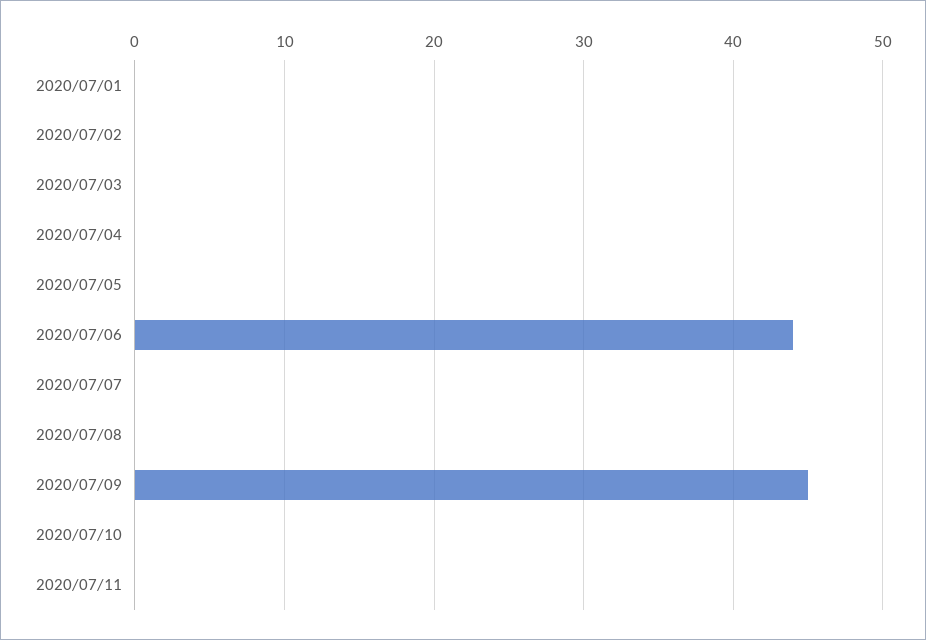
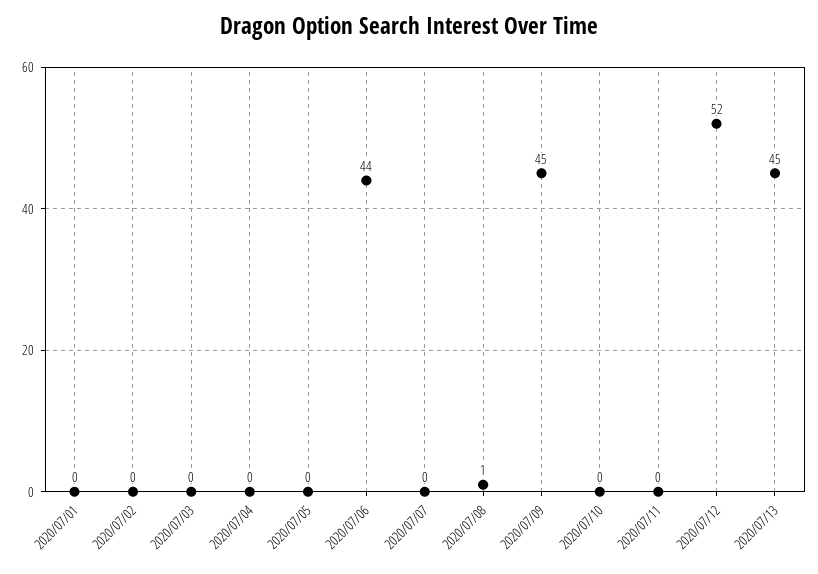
2020/07/08: 0 -> 1
2020/07/12: none -> 52
2020/07/13: none -> 45

